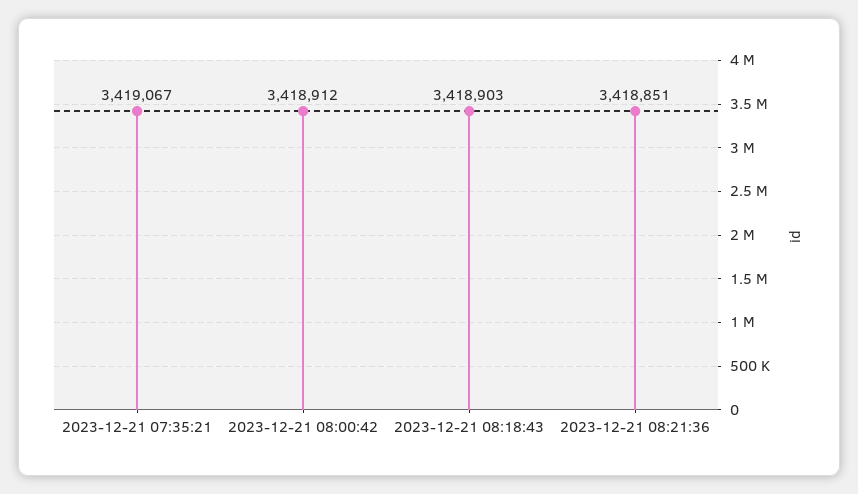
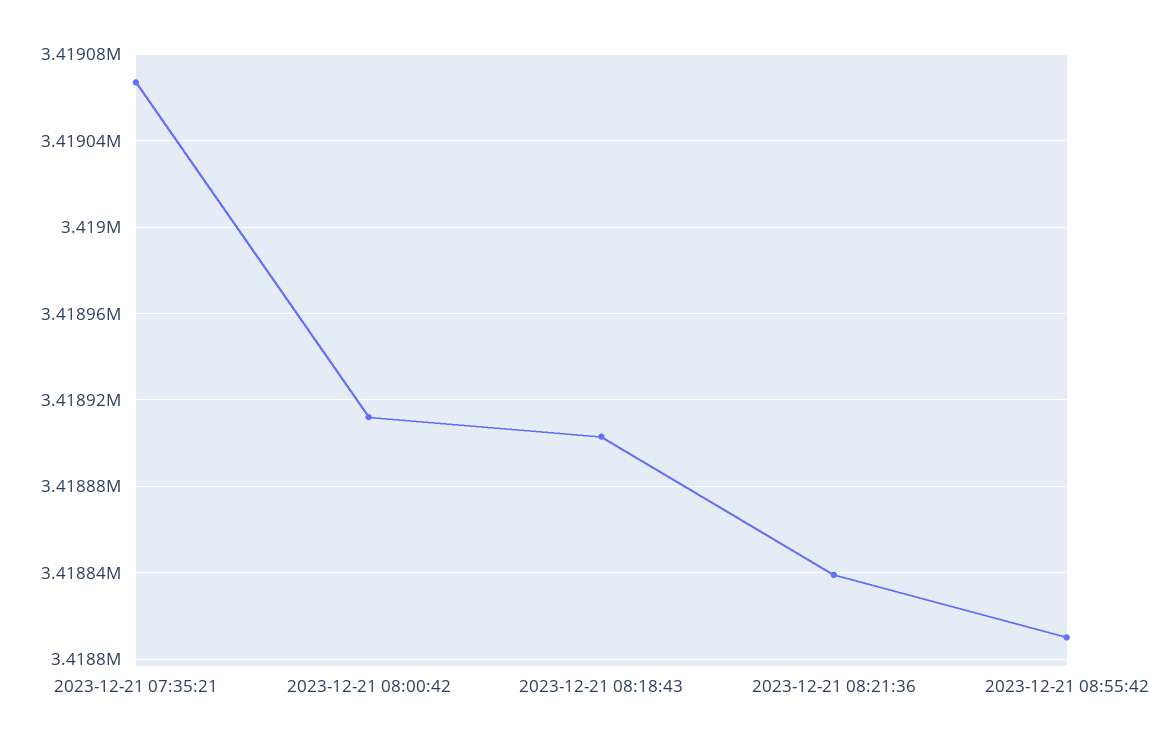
2023-12-21 08:21:36: 3418851 -> 3418840
2023-12-21 08:55:42: none -> 3418810

